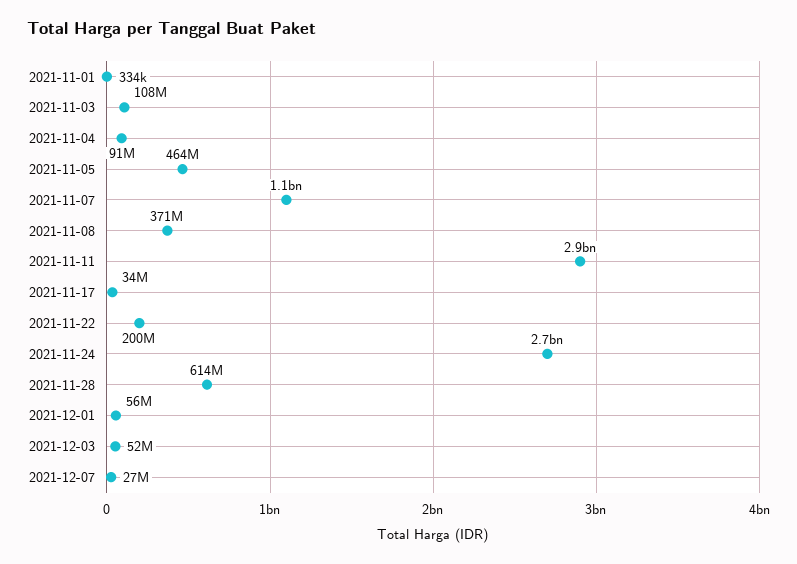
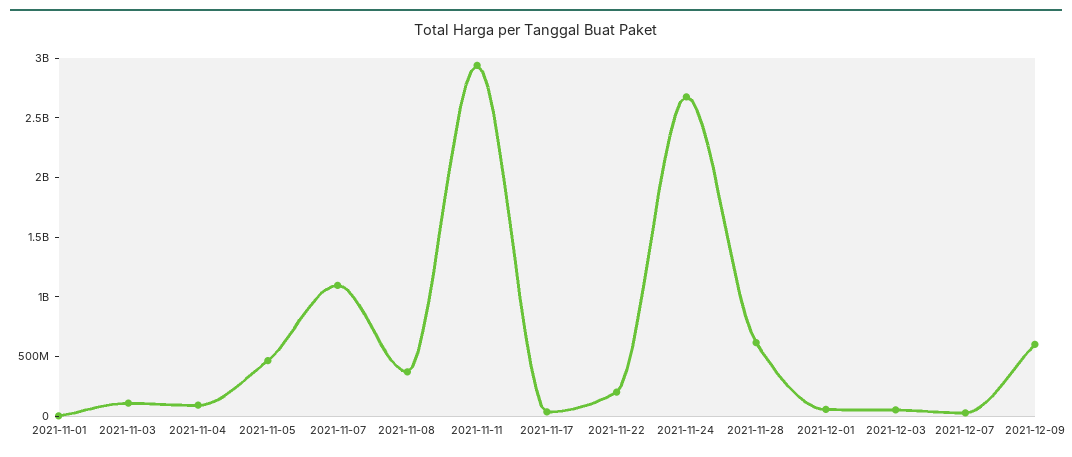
2021-12-09: none -> 600000000

